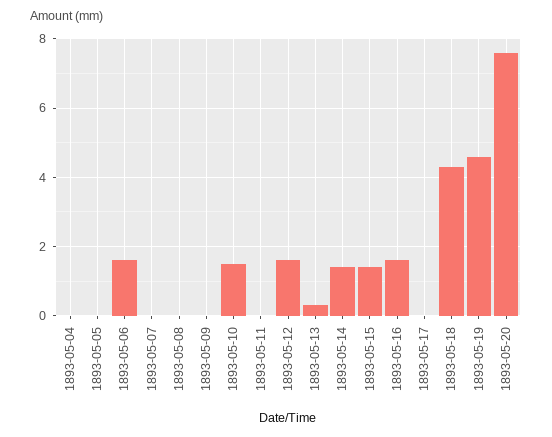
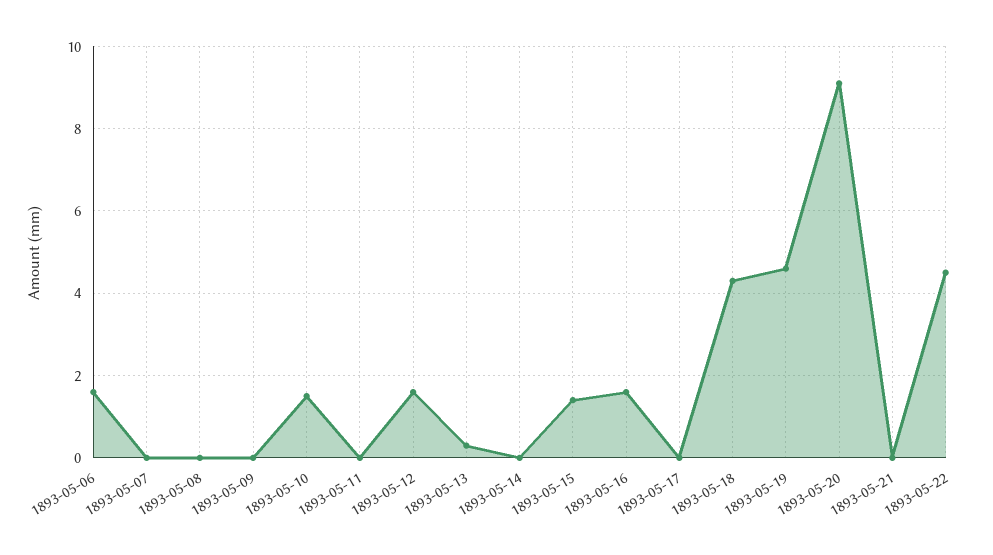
1893-05-04: 0 -> none
1893-05-05: 0 -> none
1893-05-14: 1.5 -> 0
1893-05-20: 7.5 -> 9
1893-05-21: none -> 0
1893-05-22: none -> 4.5

